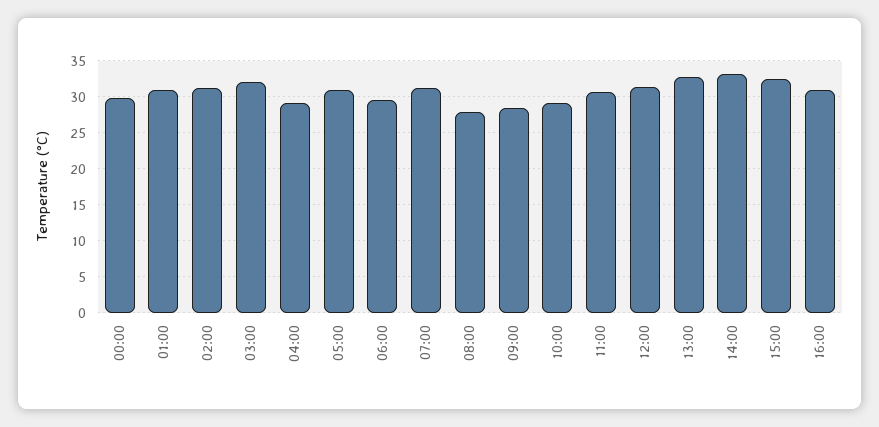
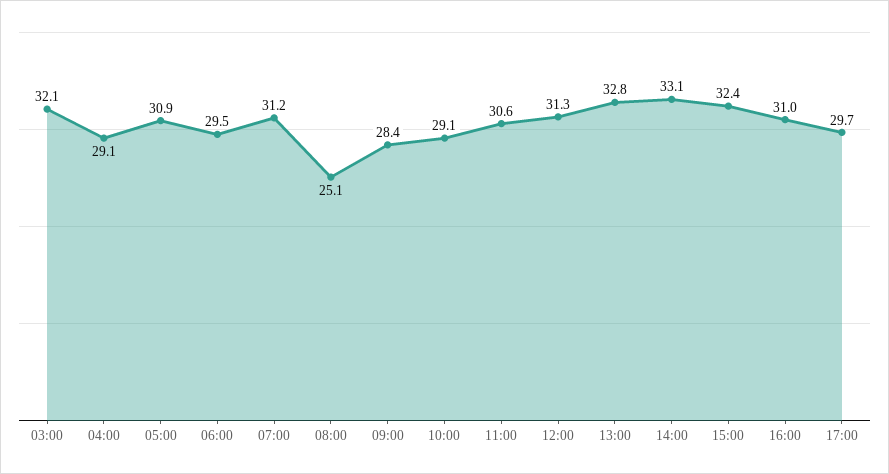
00:00: 30 -> none
01:00: 31 -> none
02:00: 31 -> none
08:00: 28 -> 25.1
17:00: none -> 29.7

